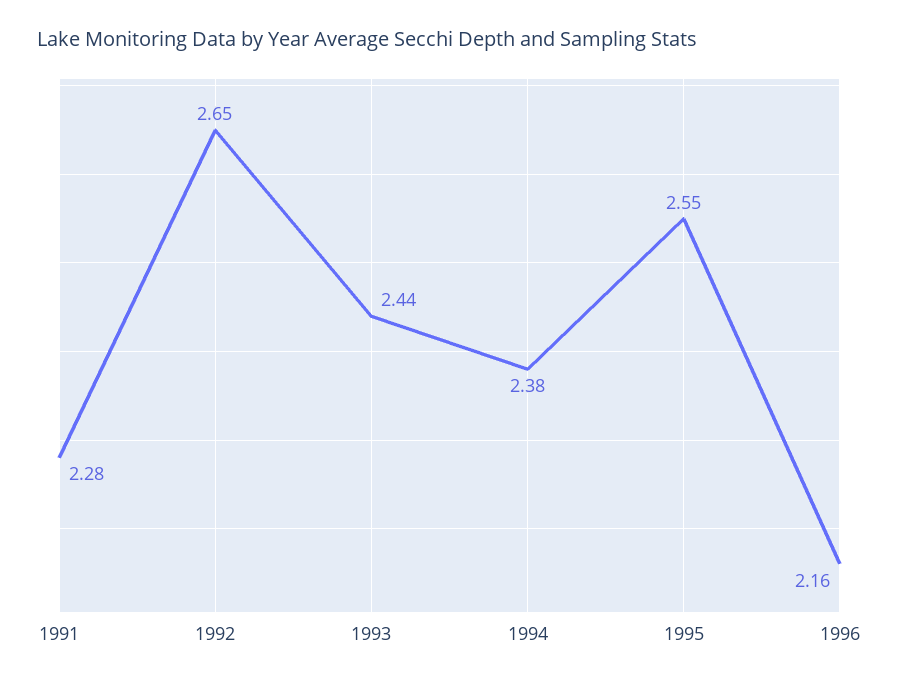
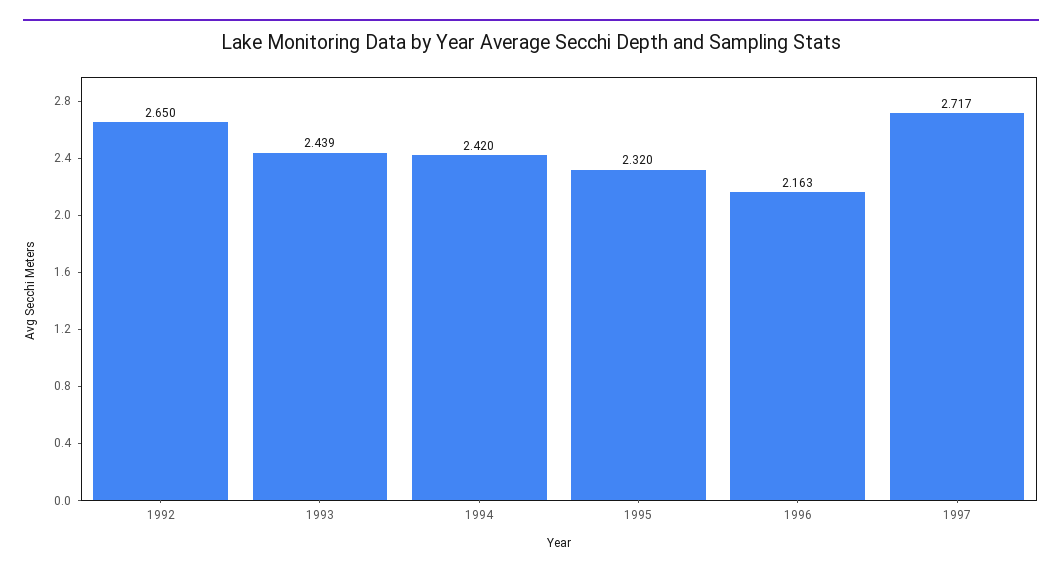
1991: 2.28 -> none
1994: 2.38 -> 2.42
1995: 2.55 -> 2.32
1997: none -> 2.717

